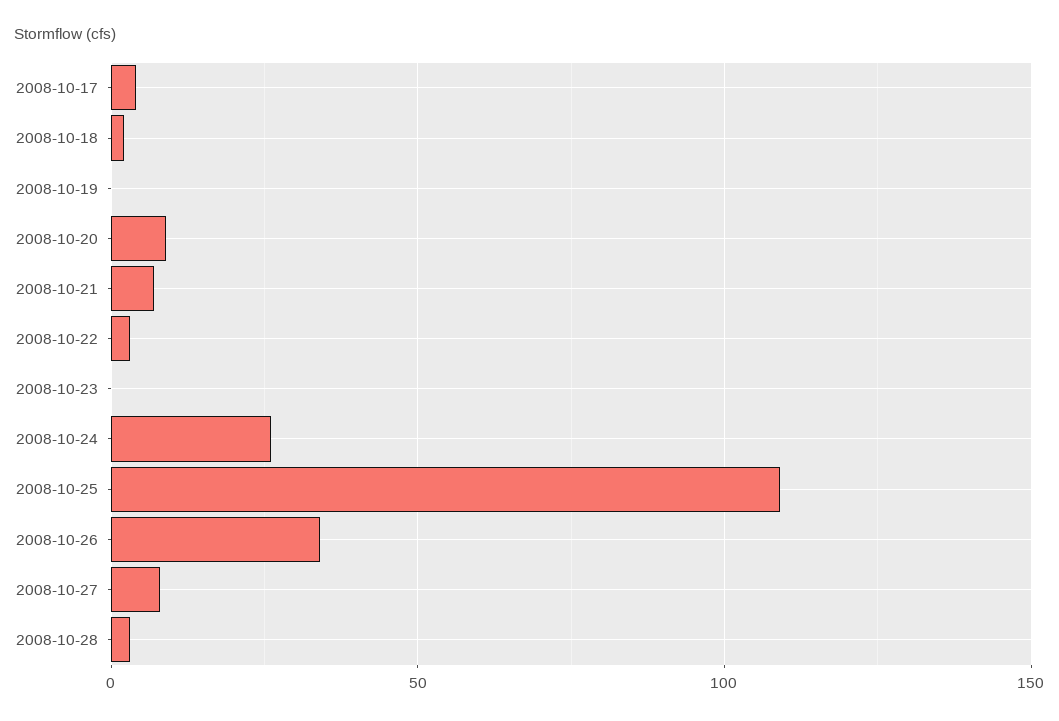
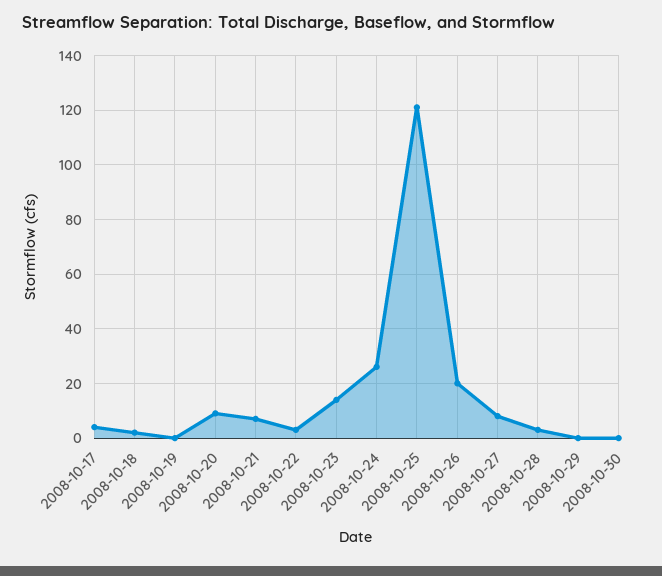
2008-10-23: 0 -> 15
2008-10-25: 110 -> 120
2008-10-26: 35 -> 20
2008-10-29: none -> 0
2008-10-30: none -> 0

